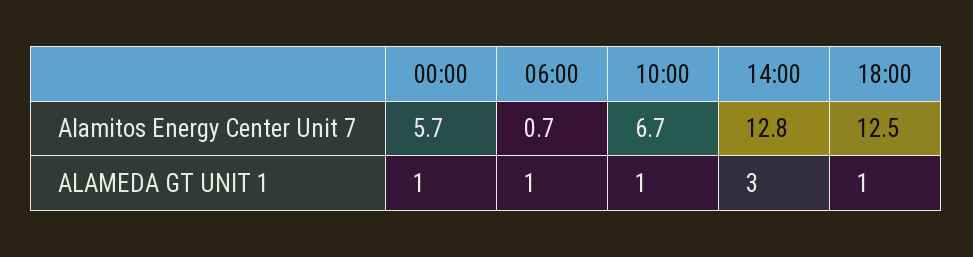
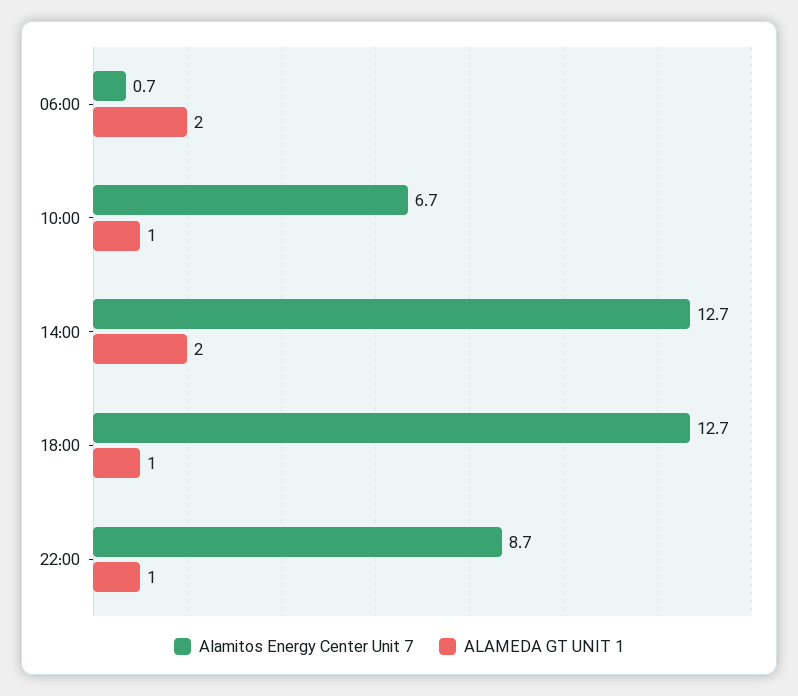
Alamitos Energy Center Unit 7, 00:00: 5.7 -> none
Alamitos Energy Center Unit 7, 14:00: 12.8 -> 12.7
Alamitos Energy Center Unit 7, 18:00: 12.5 -> 12.7
ALAMEDA GT UNIT 1, 00:00: 1 -> none
ALAMEDA GT UNIT 1, 06:00: 1 -> 2
ALAMEDA GT UNIT 1, 14:00: 3 -> 2
Alamitos Energy Center Unit 7, 22:00: none -> 8.7
ALAMEDA GT UNIT 1, 22:00: none -> 1

